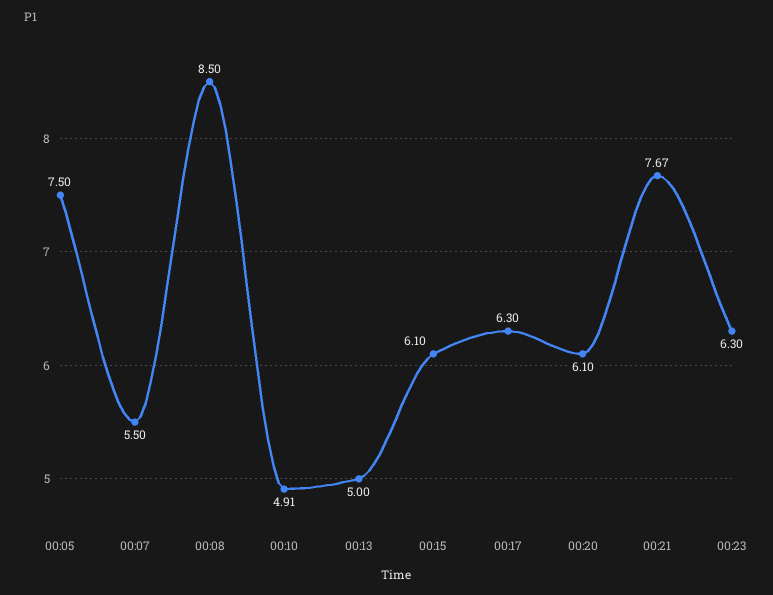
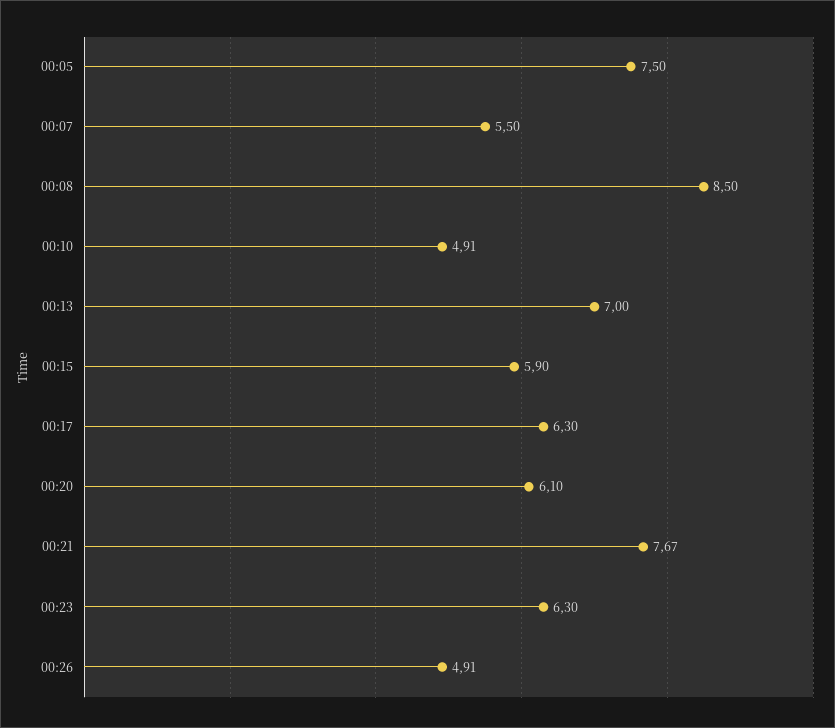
00:13: 5 -> 7
00:15: 6.1 -> 5.9
00:26: none -> 4.91

